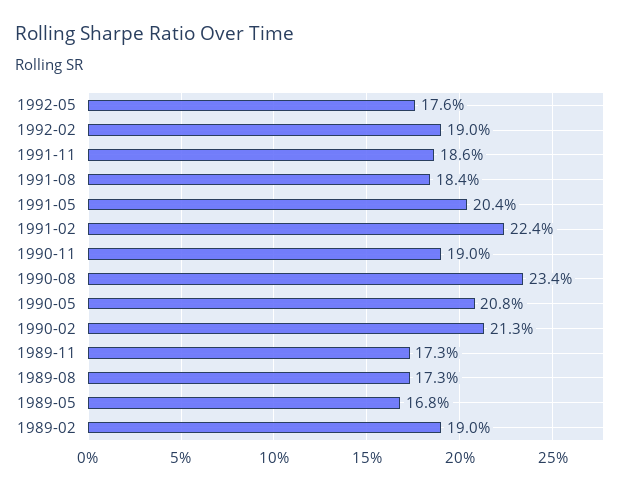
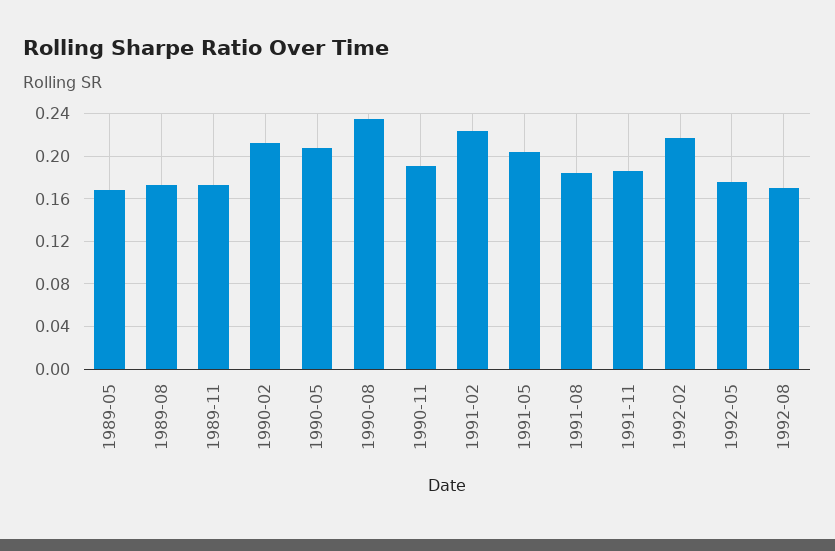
1992-02: 0.19 -> 0.22
1989-02: 0.19 -> none
1992-08: none -> 0.17

